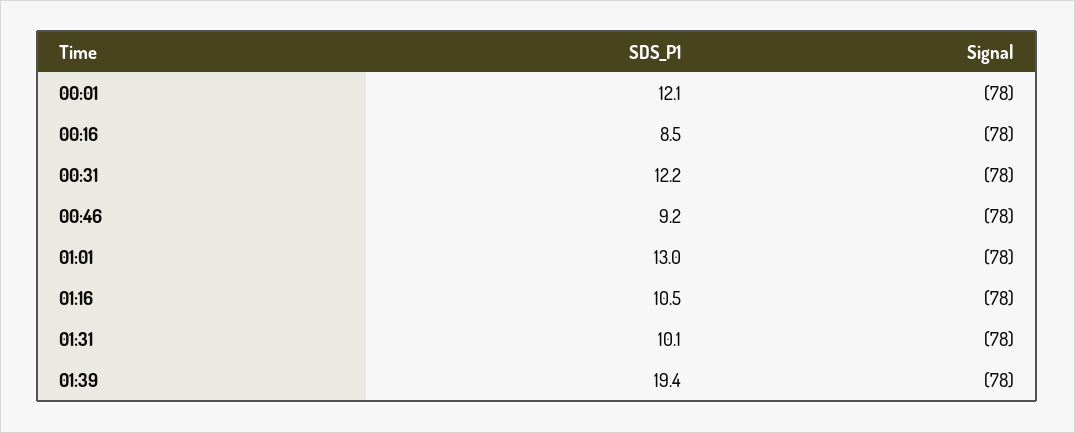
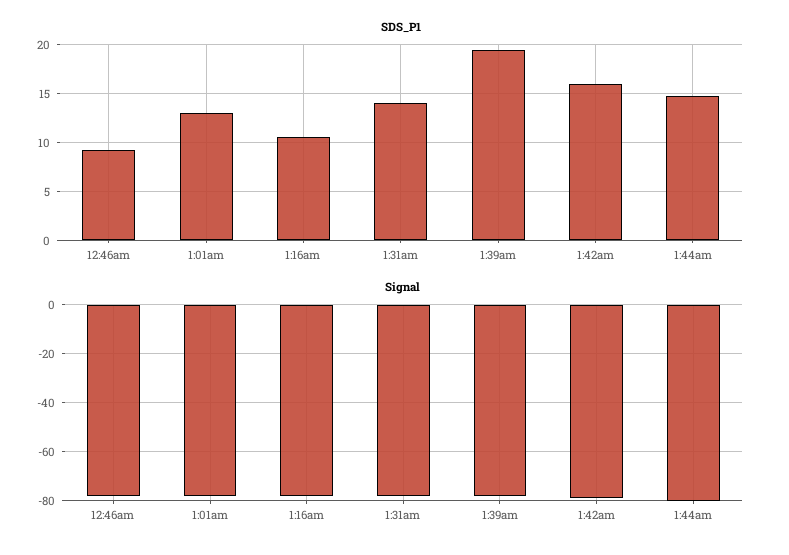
SDS_P1, 00:01: 12.1 -> none
Signal, 00:01: -78 -> none
SDS_P1, 00:16: 8.5 -> none
Signal, 00:16: -78 -> none
SDS_P1, 00:31: 12.2 -> none
Signal, 00:31: -78 -> none
SDS_P1, 01:31: 10.1 -> 14
SDS_P1, 1:42am: none -> 16
SDS_P1, 1:44am: none -> 15
Signal, 1:42am: none -> -80
Signal, 1:44am: none -> -80

